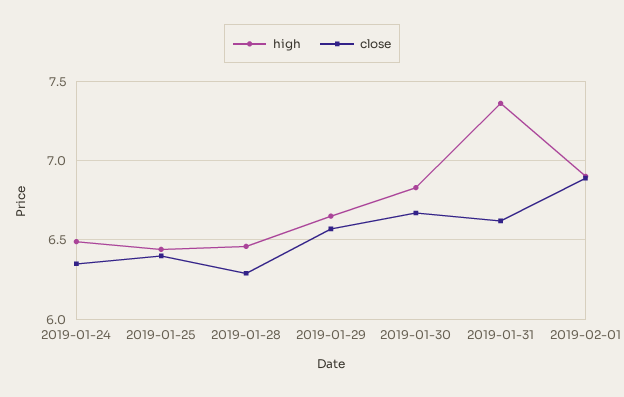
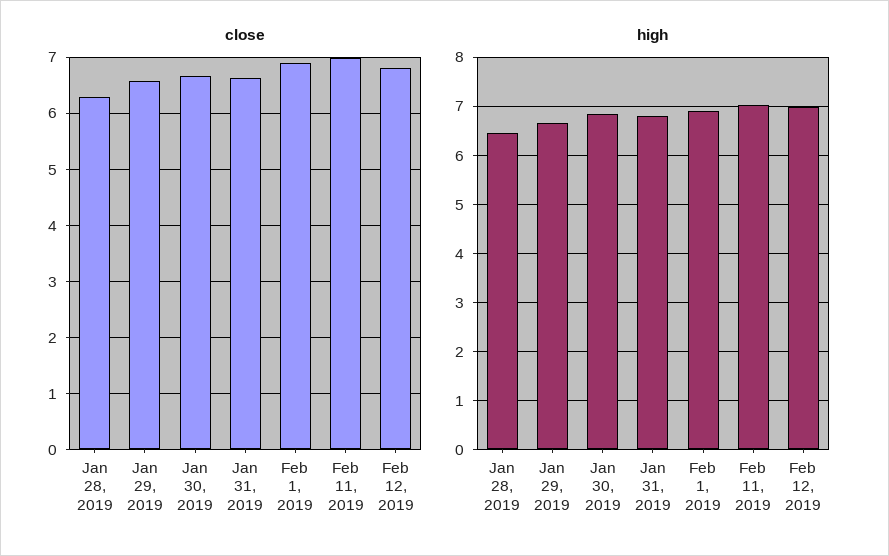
high, 2019-01-24: 6.5 -> none
close, 2019-01-24: 6.35 -> none
high, 2019-01-25: 6.45 -> none
close, 2019-01-25: 6.4 -> none
high, 2019-01-31: 7.35 -> 6.8
close, Feb 11, 2019: none -> 7
close, Feb 12, 2019: none -> 6.8
high, Feb 11, 2019: none -> 7
high, Feb 12, 2019: none -> 7

